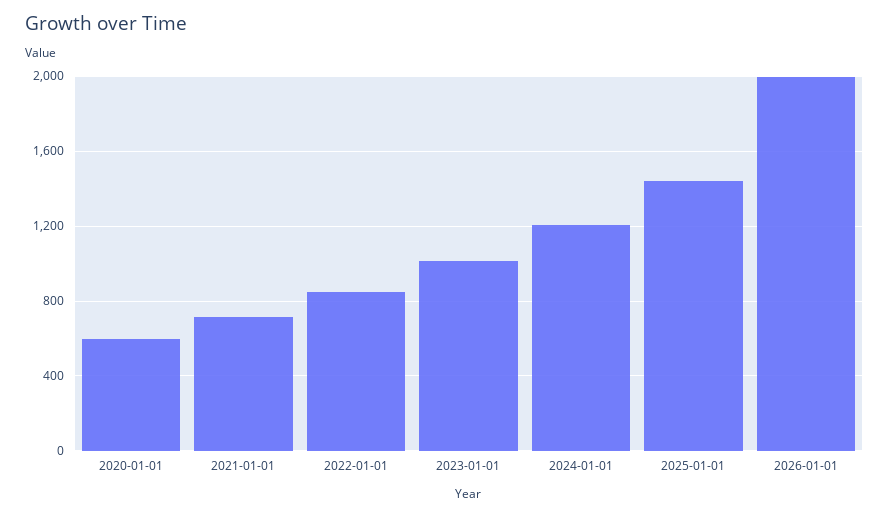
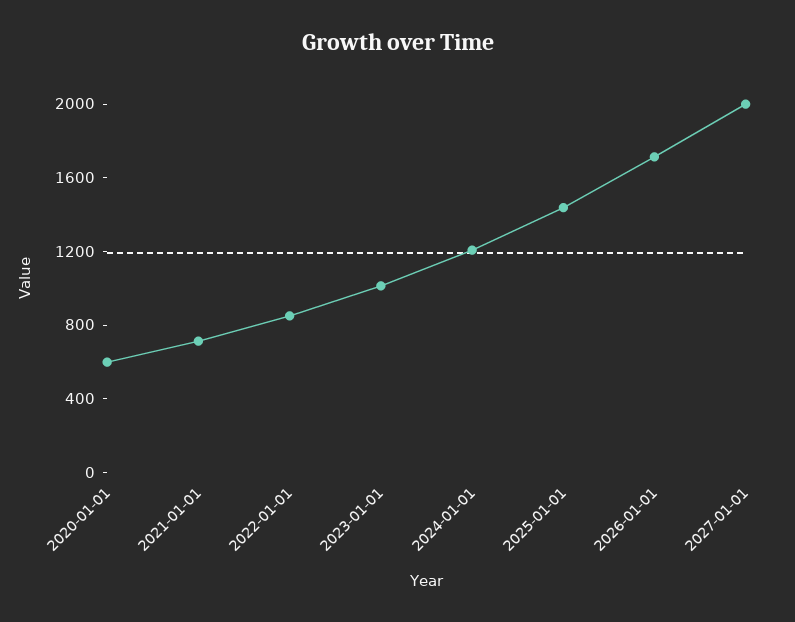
2026-01-01: 2000 -> 1700
2027-01-01: none -> 2000

